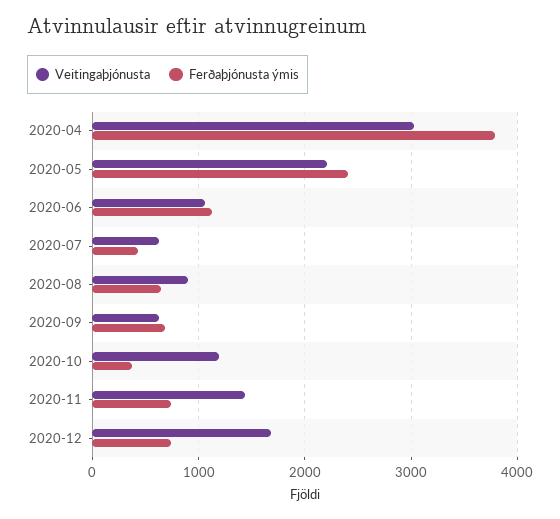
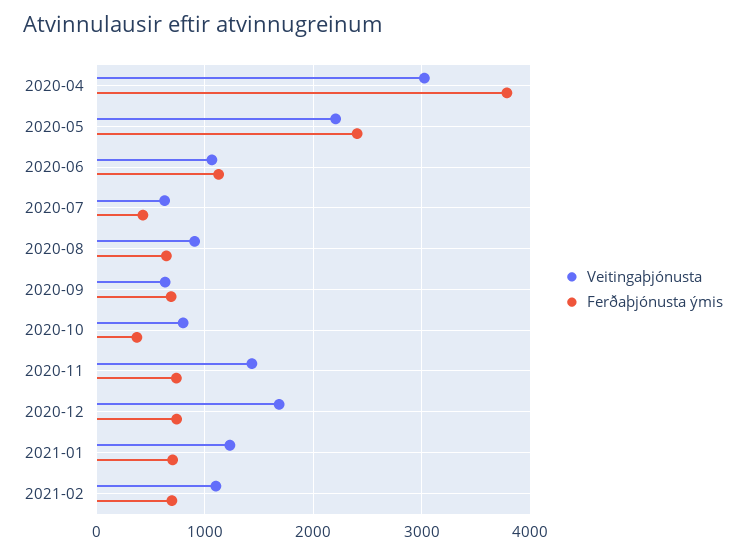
Veitingaþjónusta, 2020-10: 1200 -> 800
Veitingaþjónusta, 2021-01: none -> 1200
Ferðaþjónusta ýmis, 2021-01: none -> 700
Veitingaþjónusta, 2021-02: none -> 1100
Ferðaþjónusta ýmis, 2021-02: none -> 700

